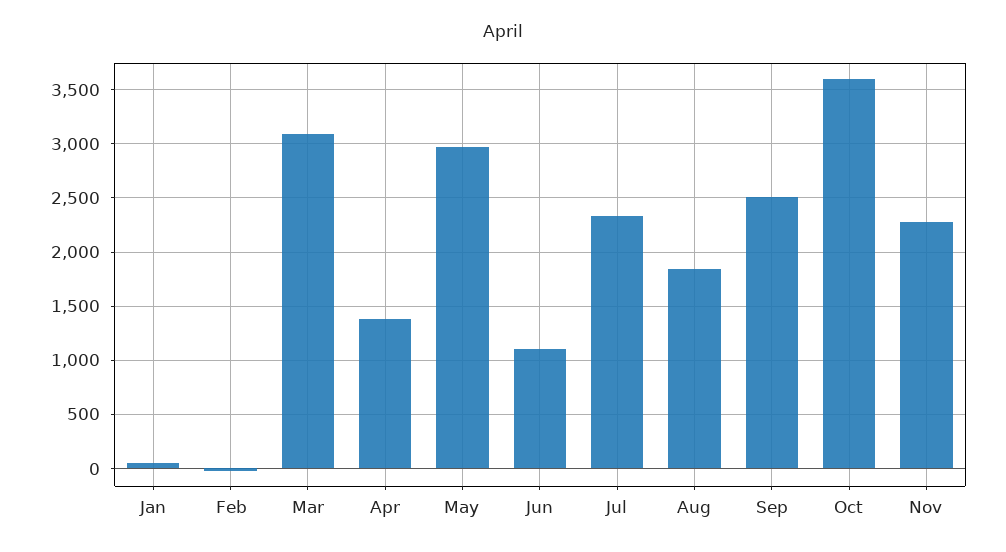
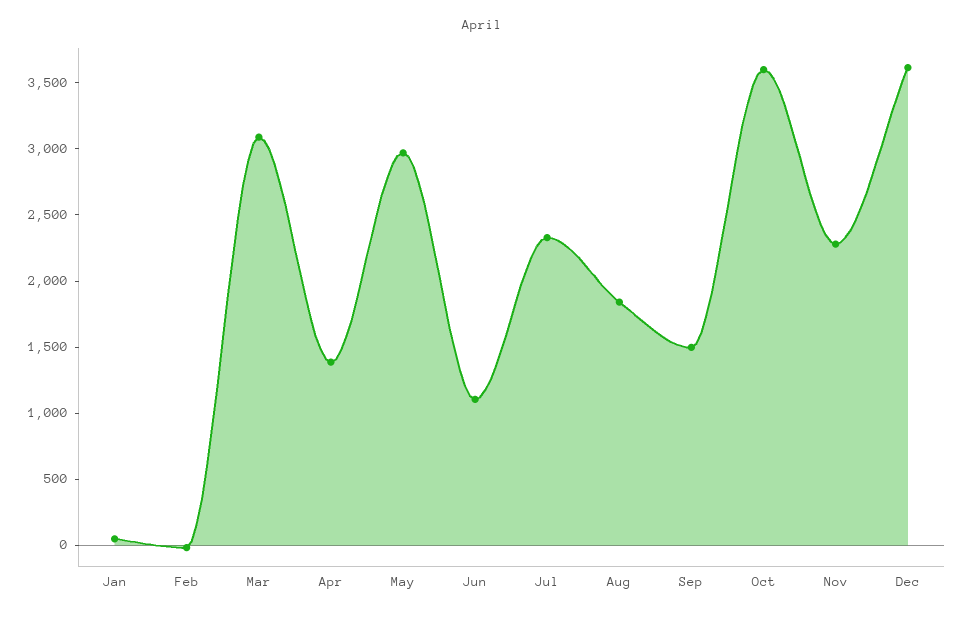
Sep: 2500 -> 1500
Dec: none -> 3600

